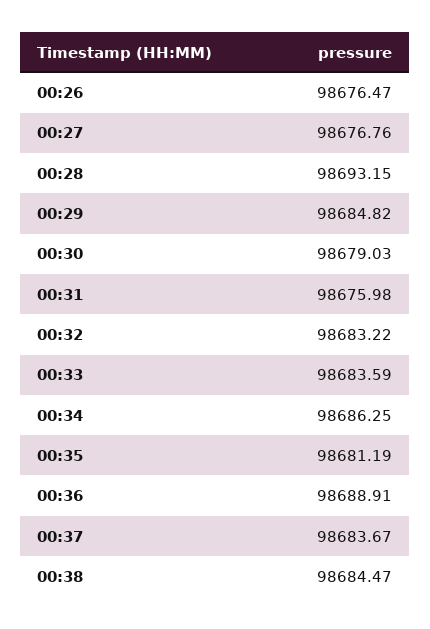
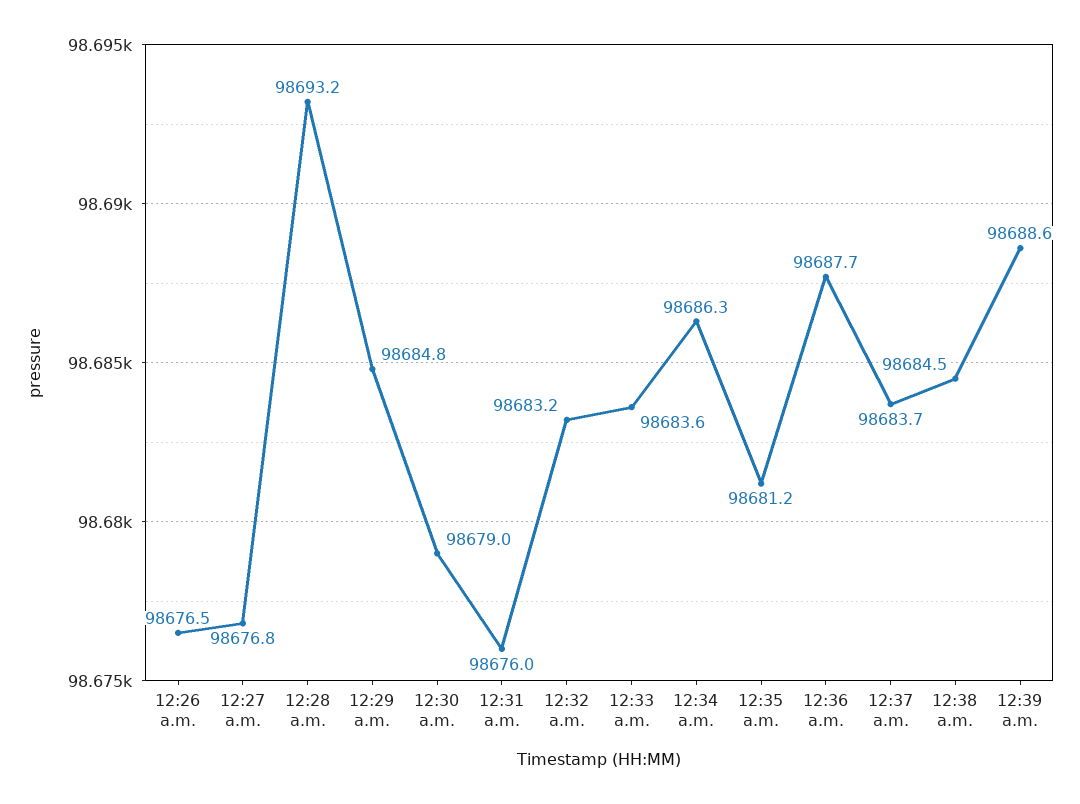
00:36: 98688.91 -> 98687.7
12:39 a.m.: none -> 98688.6

